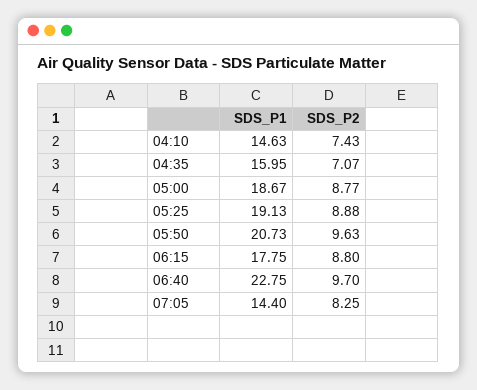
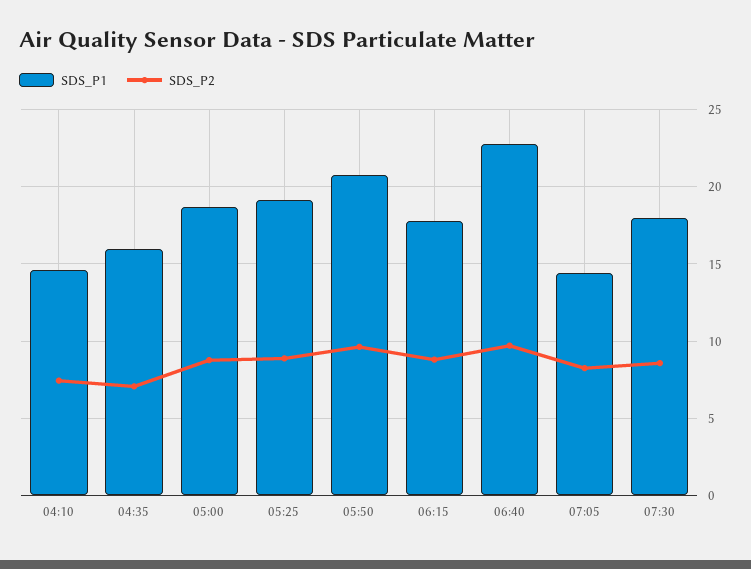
SDS_P1, 07:30: none -> 18
SDS_P2, 07:30: none -> 8.5

